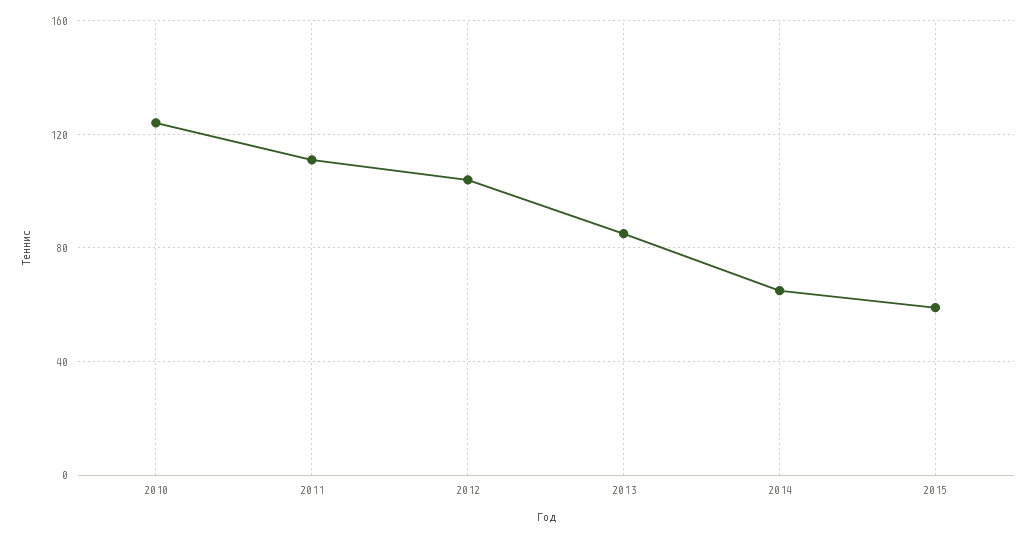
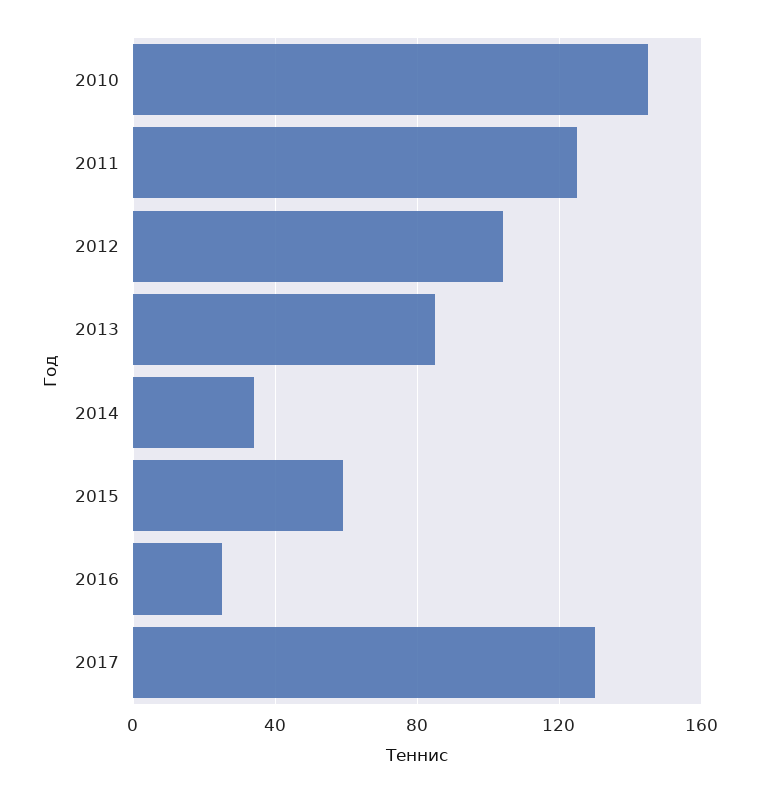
2010: 125 -> 145
2011: 110 -> 125
2014: 65 -> 35
2016: none -> 25
2017: none -> 130

